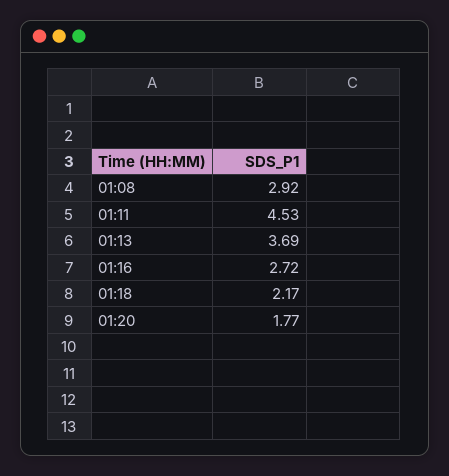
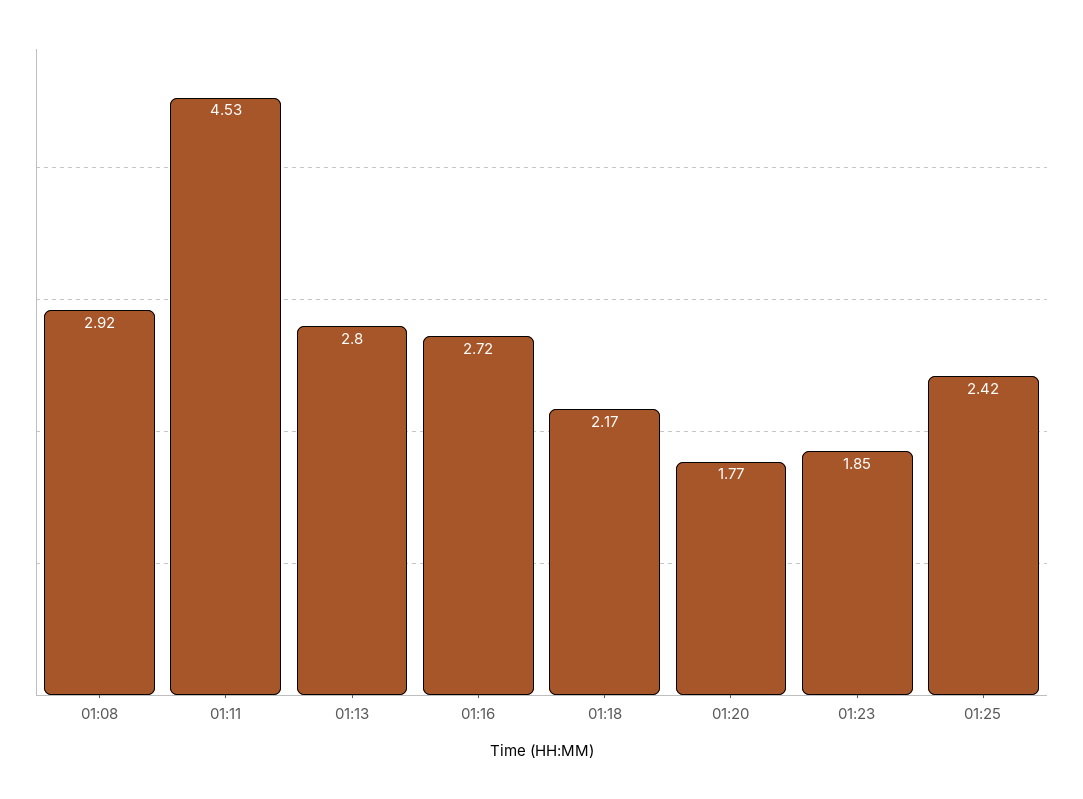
01:13: 3.69 -> 2.8
01:23: none -> 1.85
01:25: none -> 2.42

